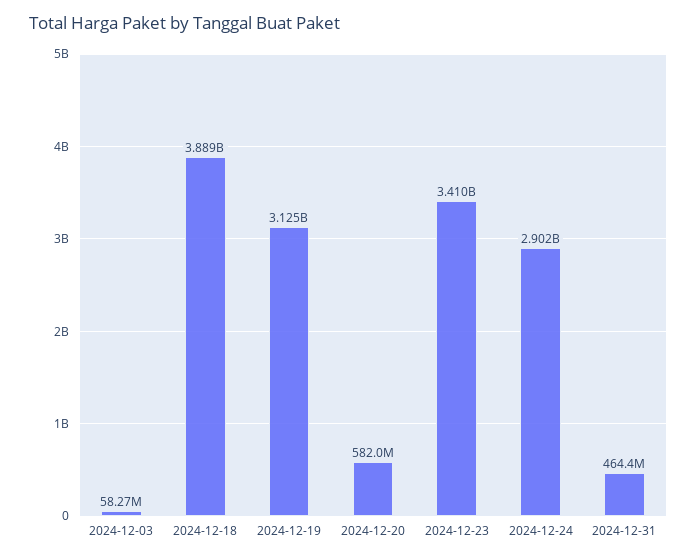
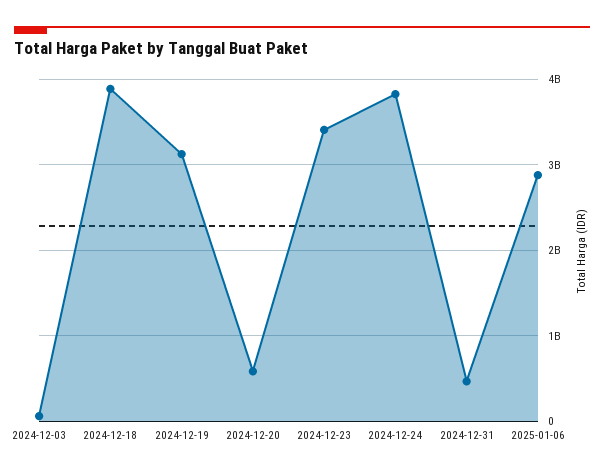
2024-12-24: 2902000000 -> 3800000000
2025-01-06: none -> 2900000000

